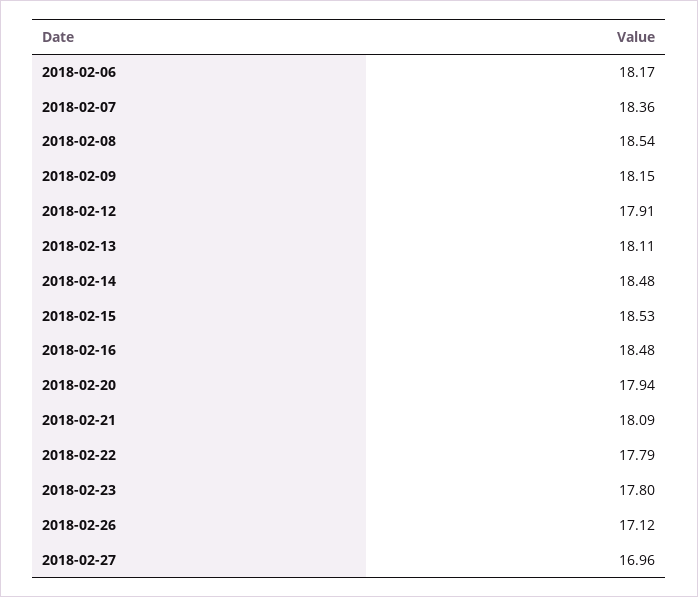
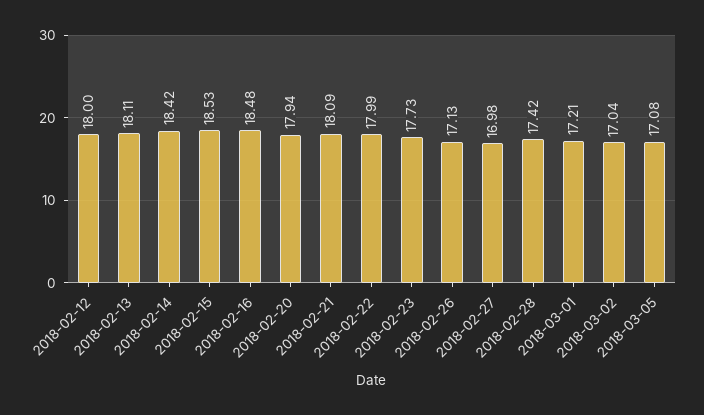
2018-02-06: 18.17 -> none
2018-02-07: 18.36 -> none
2018-02-08: 18.54 -> none
2018-02-09: 18.15 -> none
2018-02-12: 17.91 -> 18
2018-02-14: 18.48 -> 18.42
2018-02-22: 17.79 -> 17.99
2018-02-23: 17.8 -> 17.73
2018-02-26: 17.12 -> 17.13
2018-02-27: 16.96 -> 16.98
2018-02-28: none -> 17.42
2018-03-01: none -> 17.21
2018-03-02: none -> 17.04
2018-03-05: none -> 17.08

